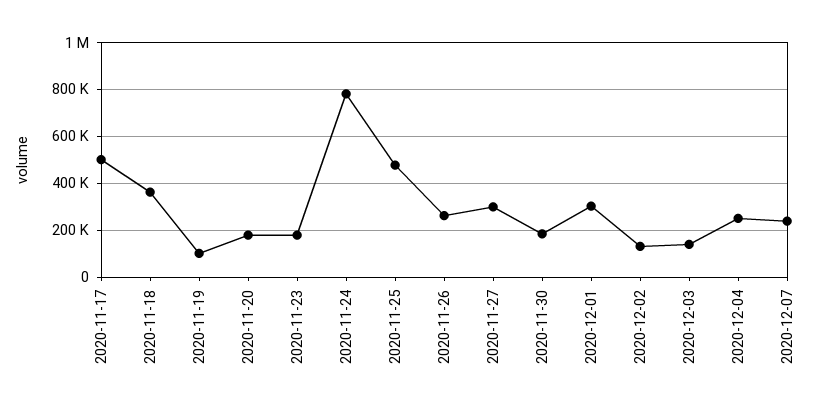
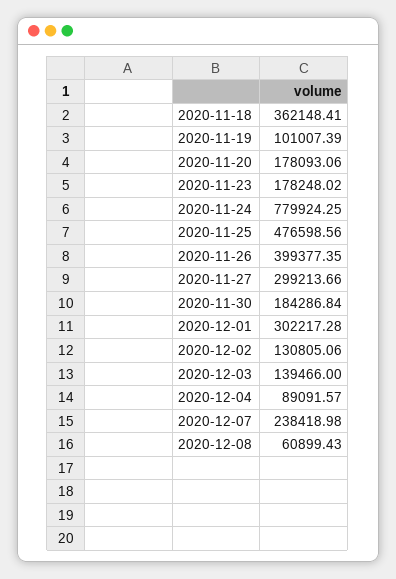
2020-11-17: 500000 -> none
2020-11-26: 250000 -> 399377.35
2020-12-04: 250000 -> 89091.57
2020-12-08: none -> 60899.43

